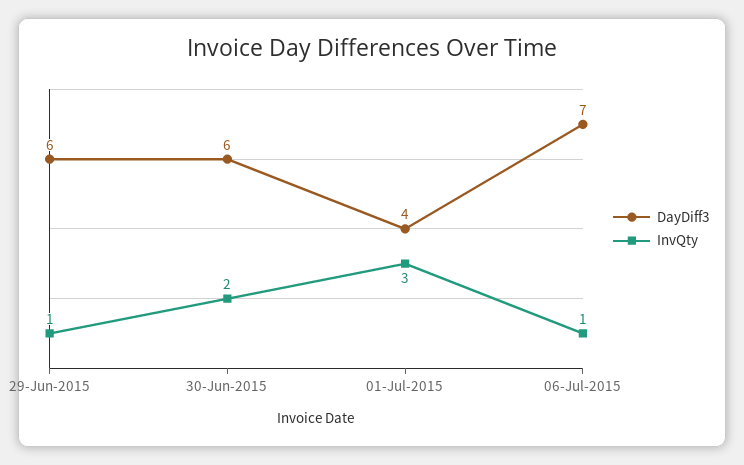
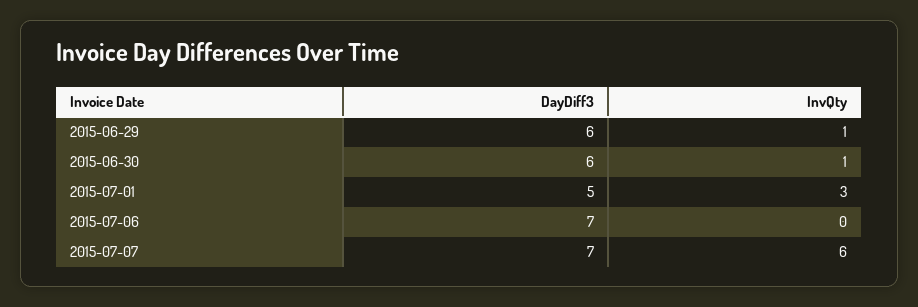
InvQty, 30-Jun-2015: 2 -> 1
DayDiff3, 01-Jul-2015: 4 -> 5
InvQty, 06-Jul-2015: 1 -> 0
DayDiff3, 2015-07-07: none -> 7
InvQty, 2015-07-07: none -> 6

